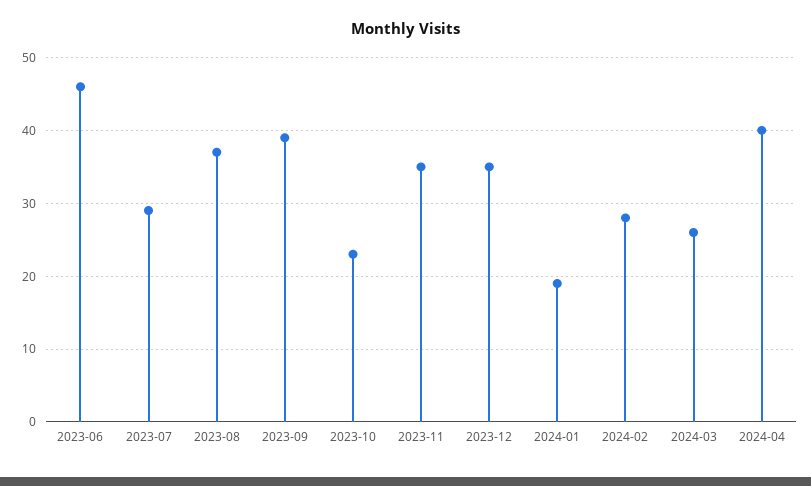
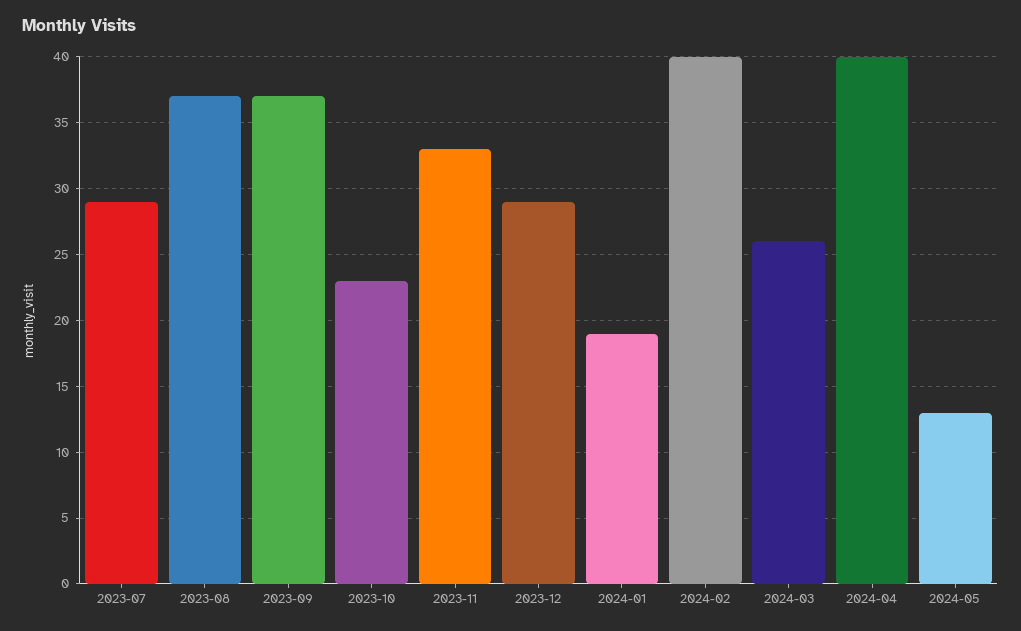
2023-06: 46 -> none
2023-09: 39 -> 37
2023-11: 35 -> 33
2023-12: 35 -> 29
2024-02: 28 -> 40
2024-05: none -> 13

